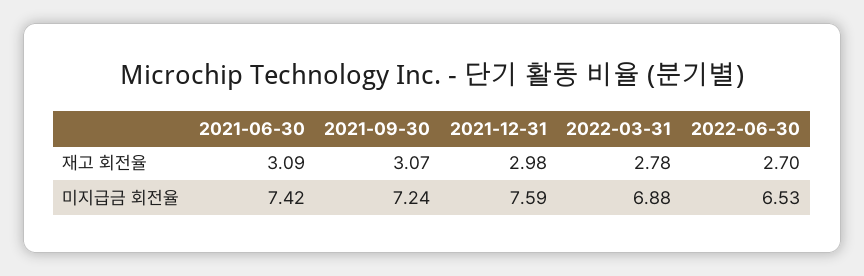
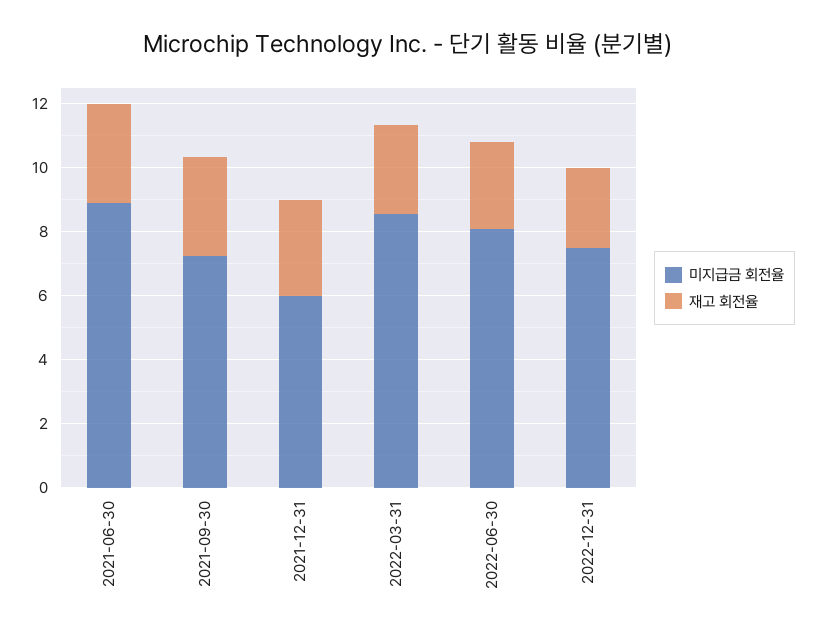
미지급금 회전율, 2021-06-30: 7.42 -> 9
미지급금 회전율, 2021-12-31: 7.59 -> 6
미지급금 회전율, 2022-03-31: 6.88 -> 8.5
미지급금 회전율, 2022-06-30: 6.53 -> 8
미지급금 회전율, 2022-12-31: none -> 7.5
재고 회전율, 2022-12-31: none -> 2.5

